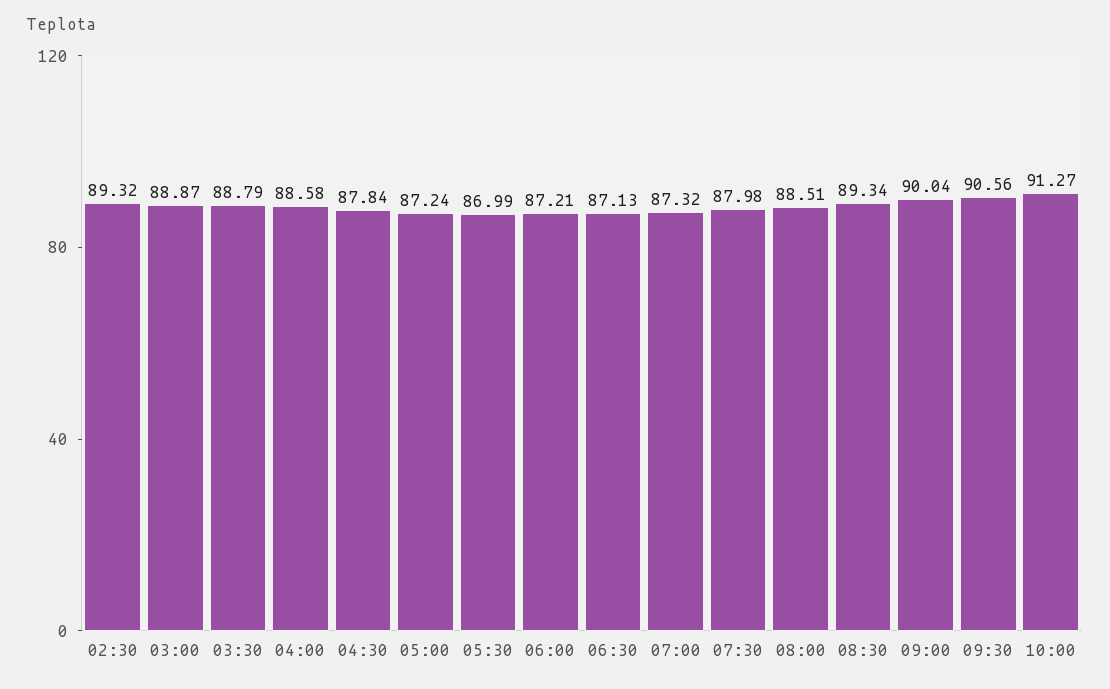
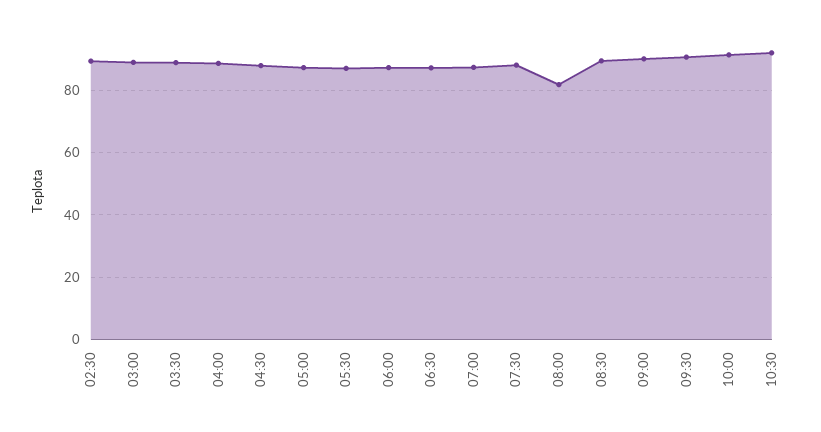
08:00: 88.51 -> 82
10:30: none -> 92

